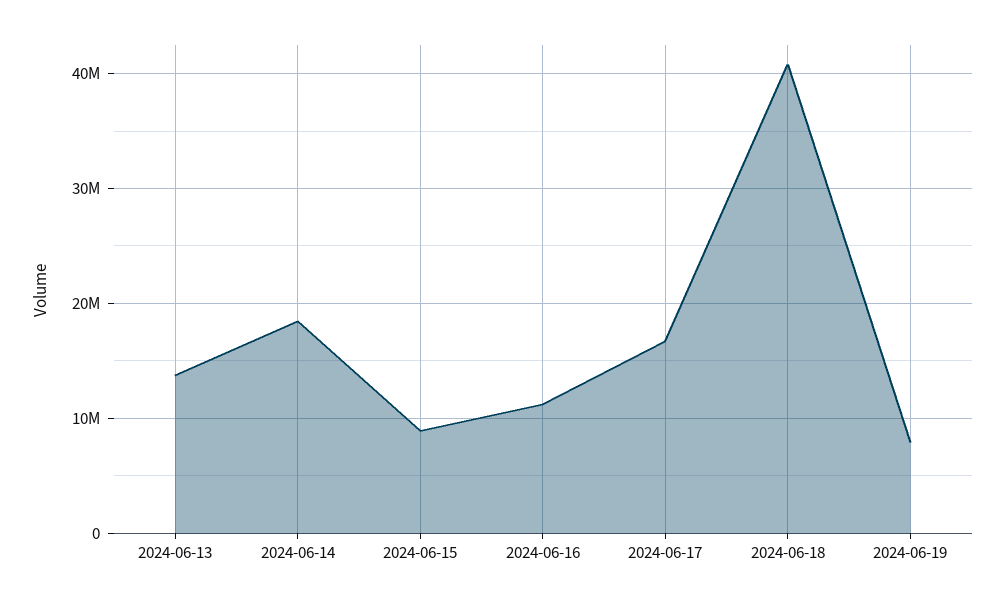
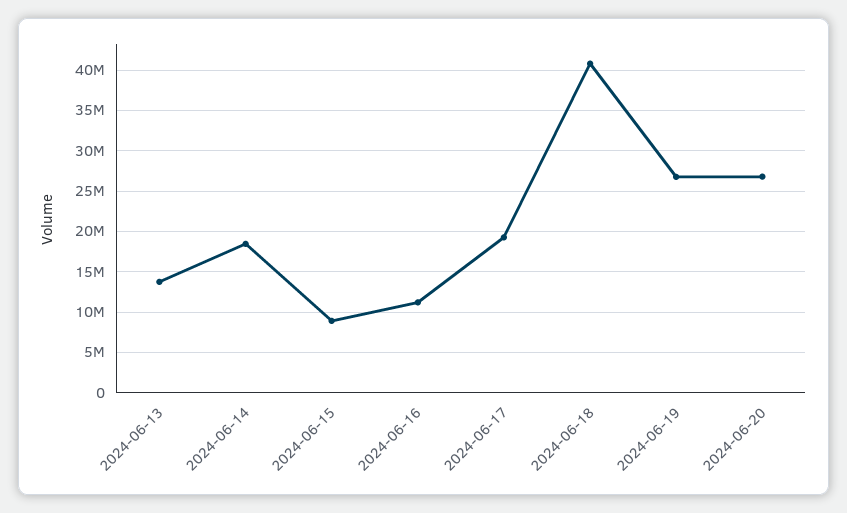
2024-06-17: 17000000 -> 19000000
2024-06-19: 8000000 -> 27000000
2024-06-20: none -> 27000000

